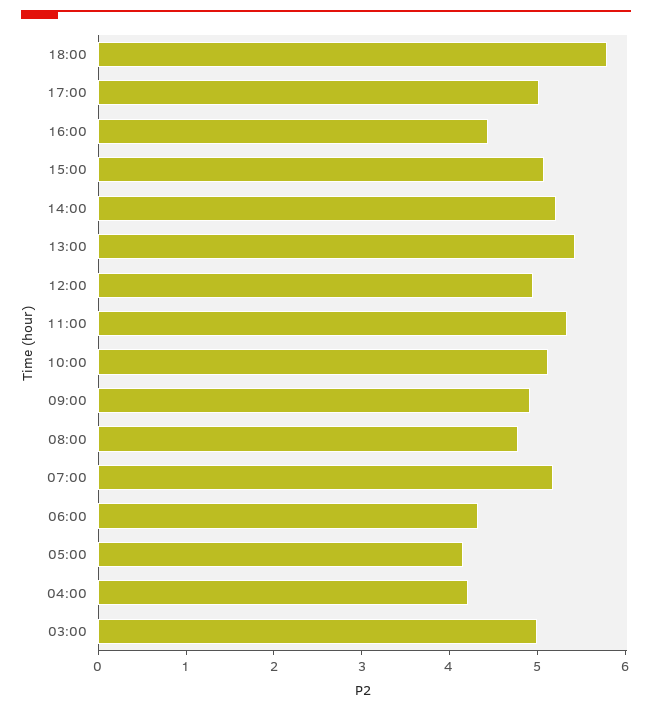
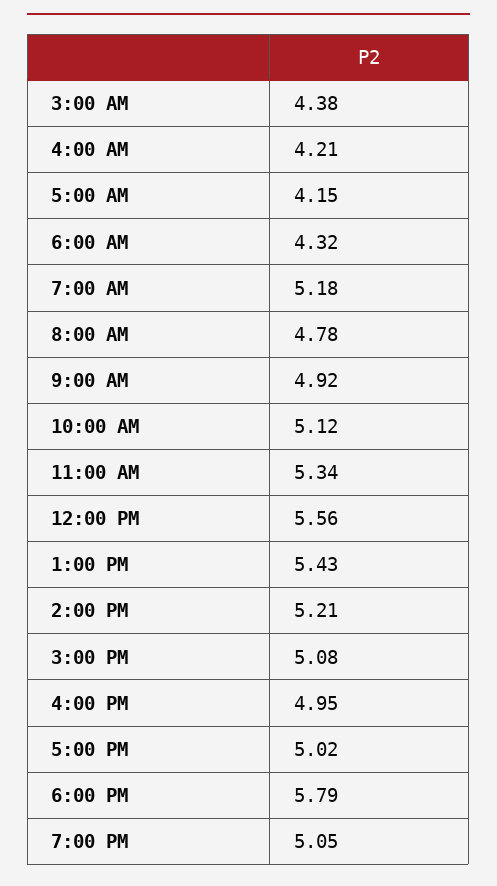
16:00: 4.4 -> 4.95
12:00: 5 -> 5.56
03:00: 5 -> 4.38
7:00 PM: none -> 5.05

